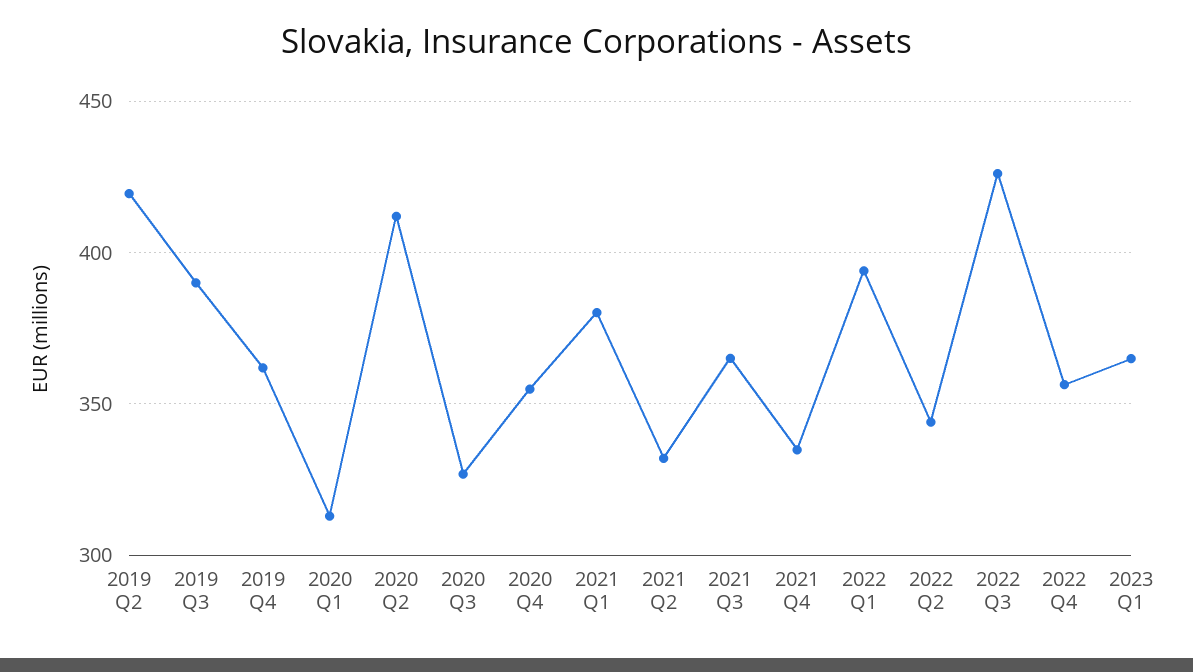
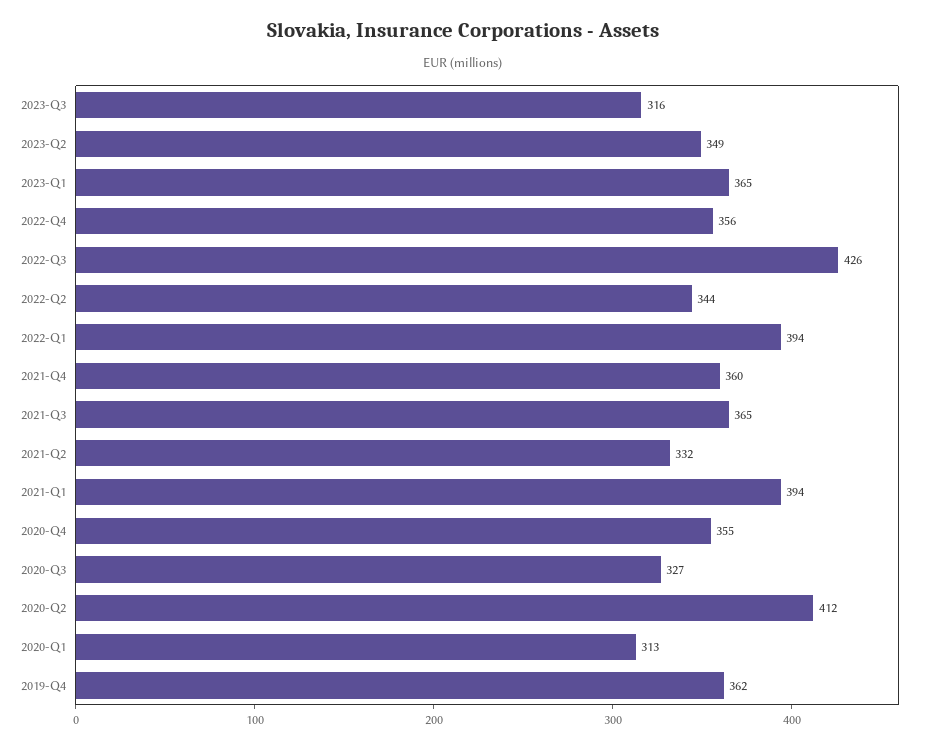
2019 Q2: 420 -> none
2019 Q3: 390 -> none
2021 Q1: 380 -> 394
2021 Q4: 335 -> 360
2023-Q3: none -> 316
2023-Q2: none -> 349

